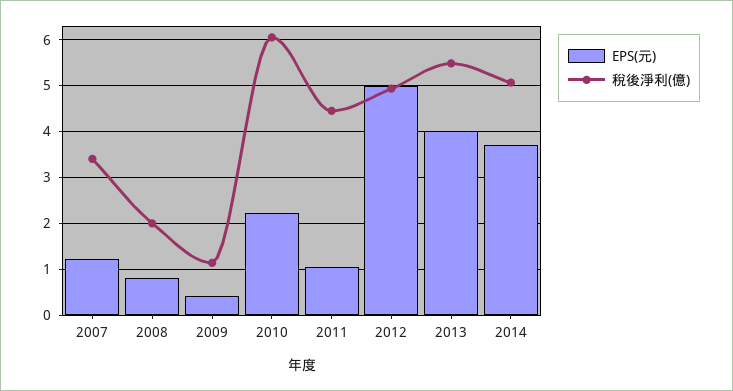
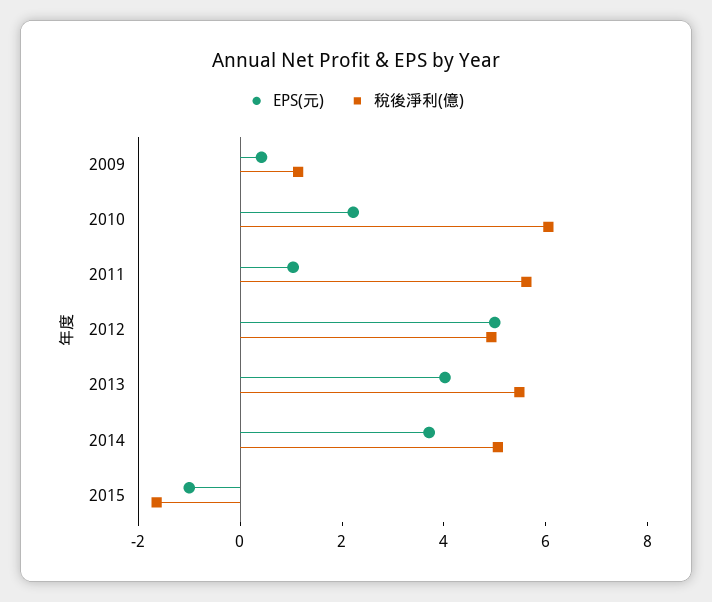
EPS(元), 2007: 1.2 -> none
稅後淨利(億), 2007: 3.4 -> none
EPS(元), 2008: 0.8 -> none
稅後淨利(億), 2008: 2 -> none
稅後淨利(億), 2011: 4.4 -> 5.5
EPS(元), 2015: none -> -1
稅後淨利(億), 2015: none -> -1.5

